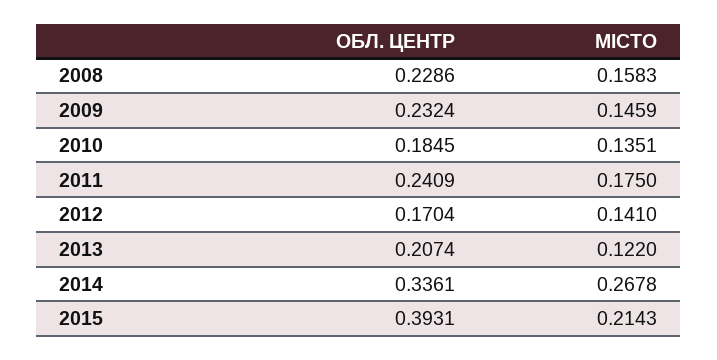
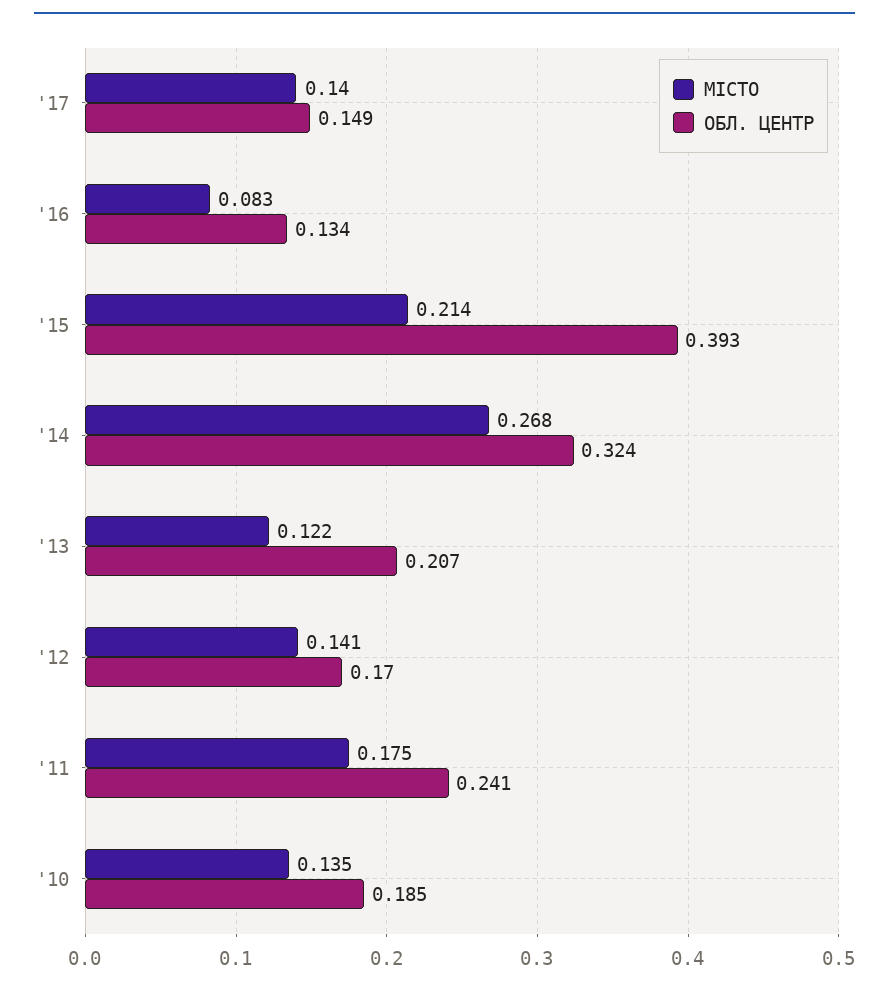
ОБЛ. ЦЕНТР, 2008: 0.2286 -> none
МІСТО, 2008: 0.1583 -> none
ОБЛ. ЦЕНТР, 2009: 0.2324 -> none
МІСТО, 2009: 0.1459 -> none
ОБЛ. ЦЕНТР, 2014: 0.3361 -> 0.324
МІСТО, '17: none -> 0.14
ОБЛ. ЦЕНТР, '17: none -> 0.149
МІСТО, '16: none -> 0.083
ОБЛ. ЦЕНТР, '16: none -> 0.134

